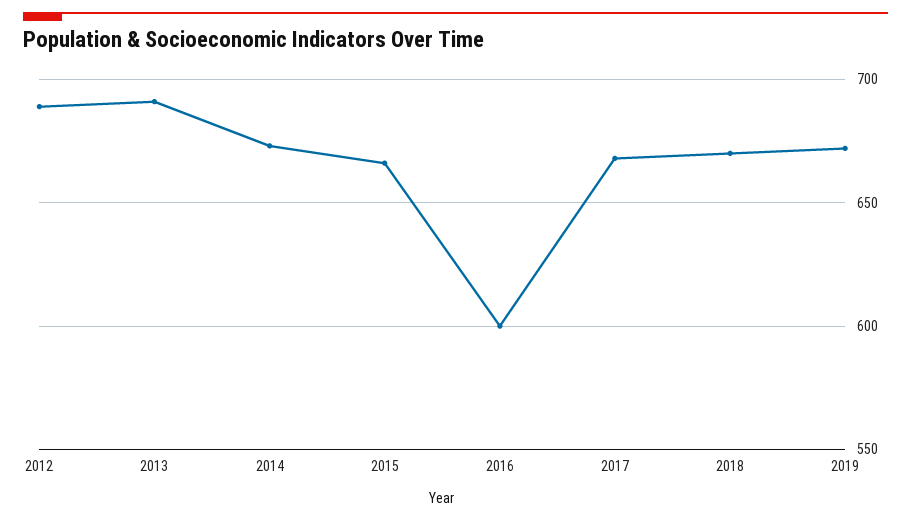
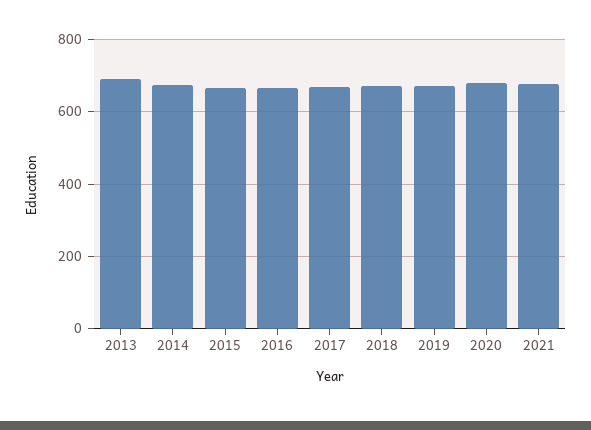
2012: 690 -> none
2016: 600 -> 660
2020: none -> 680
2021: none -> 680

